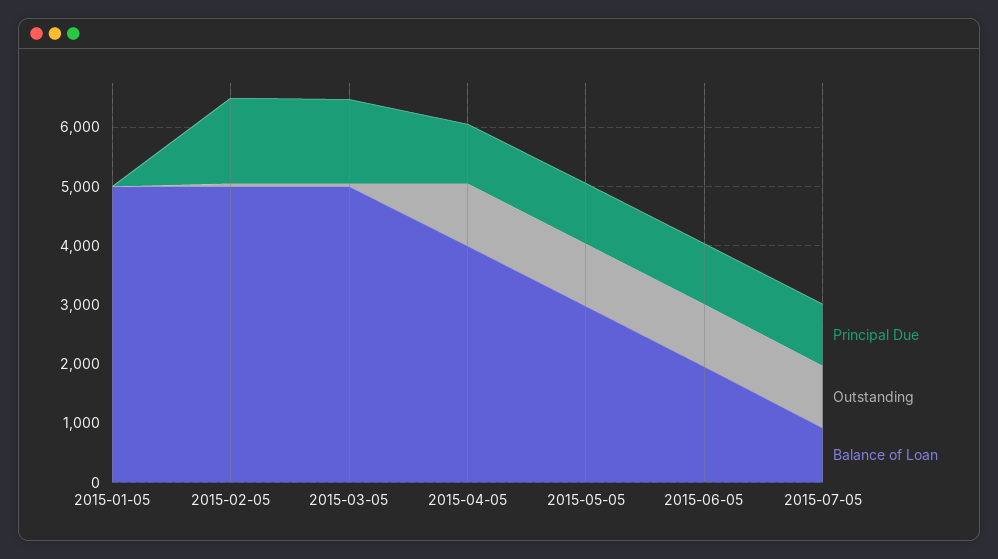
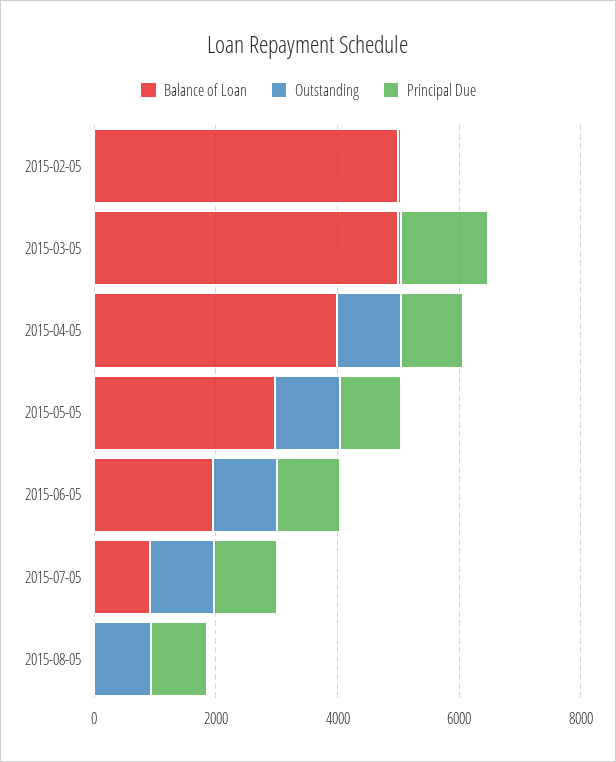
Principal Due, 2015-01-05: 0 -> none
Outstanding, 2015-01-05: 0 -> none
Balance of Loan, 2015-01-05: 5000 -> none
Principal Due, 2015-02-05: 1400 -> 0
Balance of Loan, 2015-08-05: none -> 0
Outstanding, 2015-08-05: none -> 1000
Principal Due, 2015-08-05: none -> 1000

